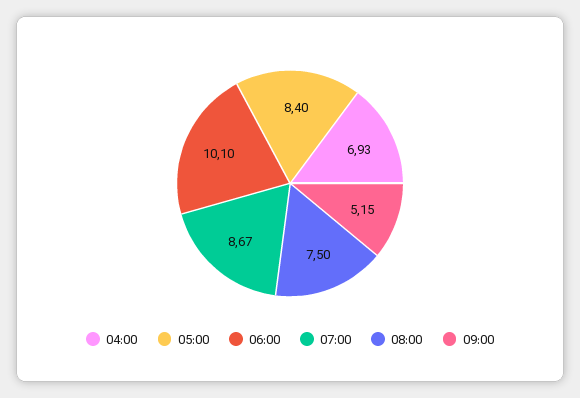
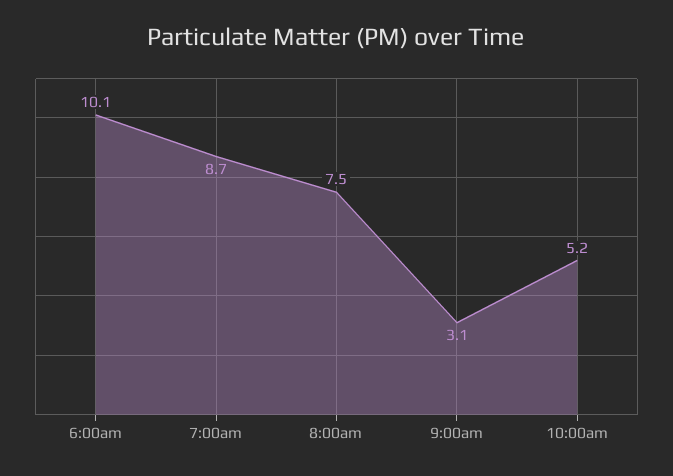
04:00: 6.93 -> none
05:00: 8.4 -> none
09:00: 5.15 -> 3.1
10:00am: none -> 5.2

